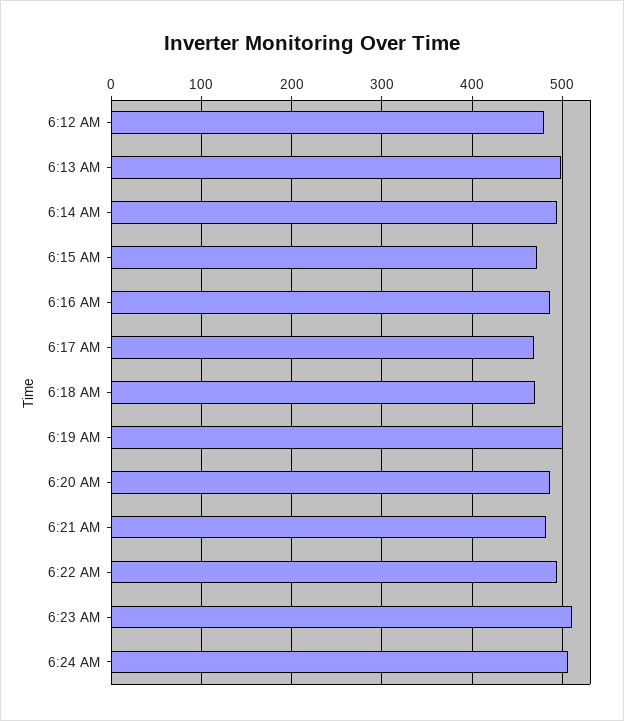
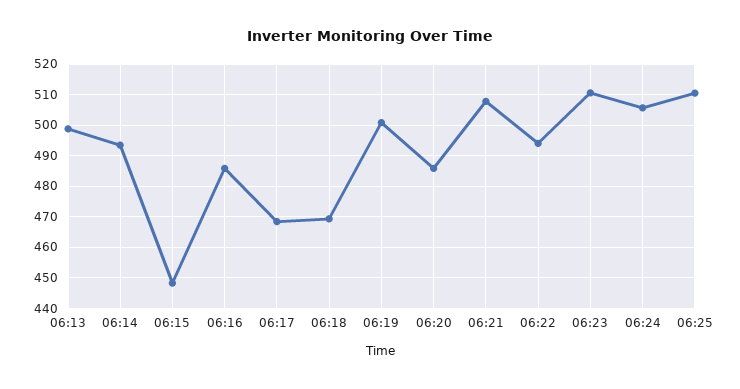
6:12 AM: 480 -> none
6:15 AM: 470 -> 448
6:21 AM: 480 -> 508
06:25: none -> 510

